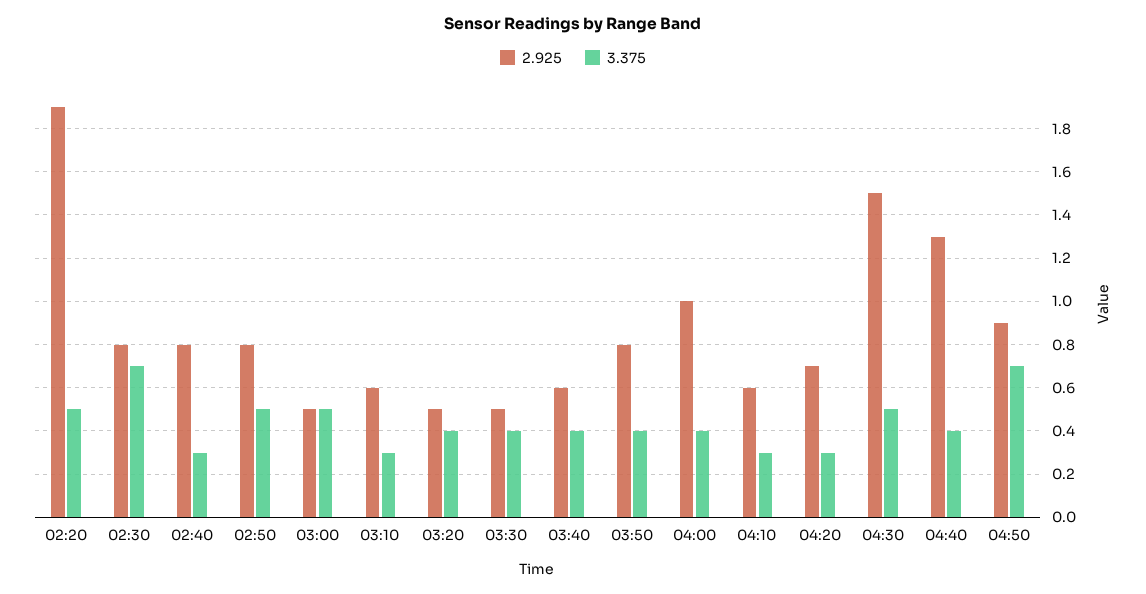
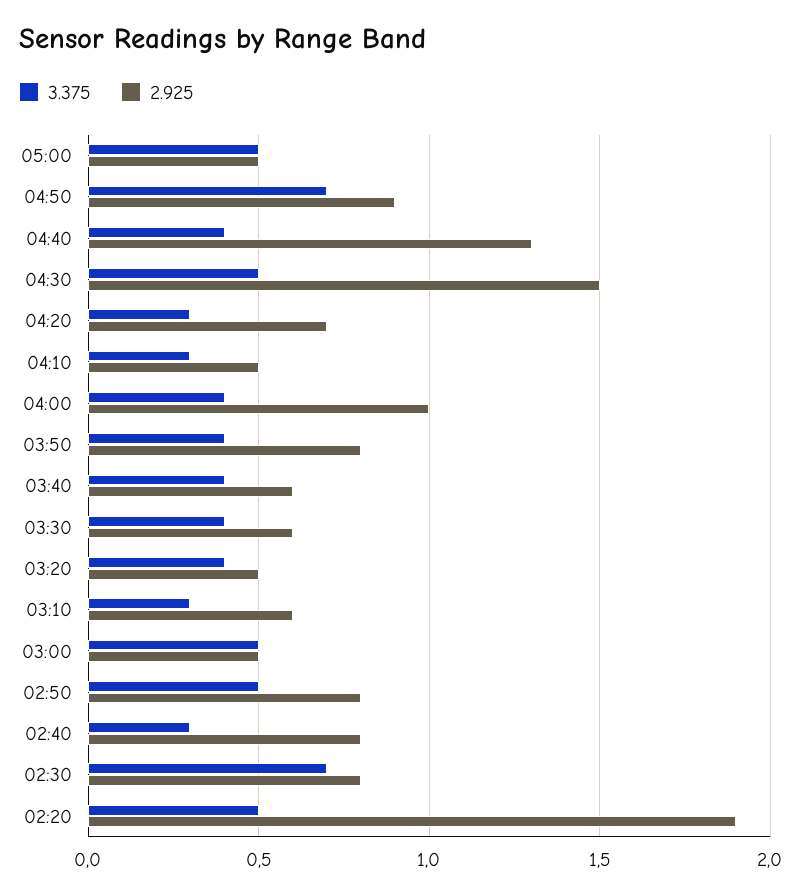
2.925, 03:30: 0.5 -> 0.6
2.925, 04:10: 0.6 -> 0.5
3.375, 05:00: none -> 0.5
2.925, 05:00: none -> 0.5

